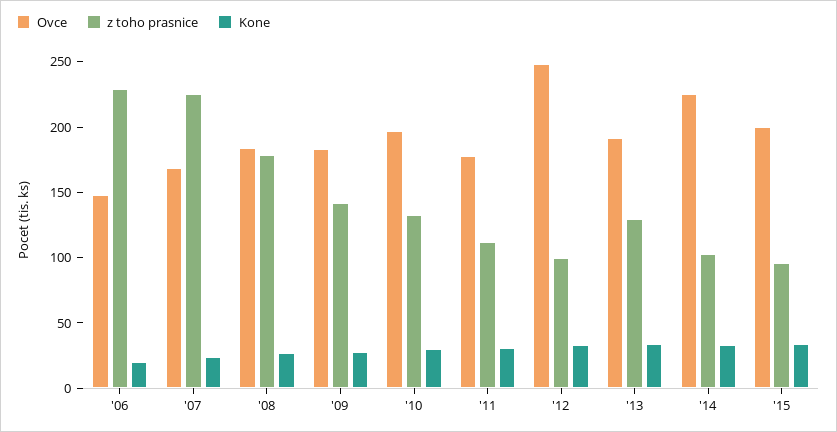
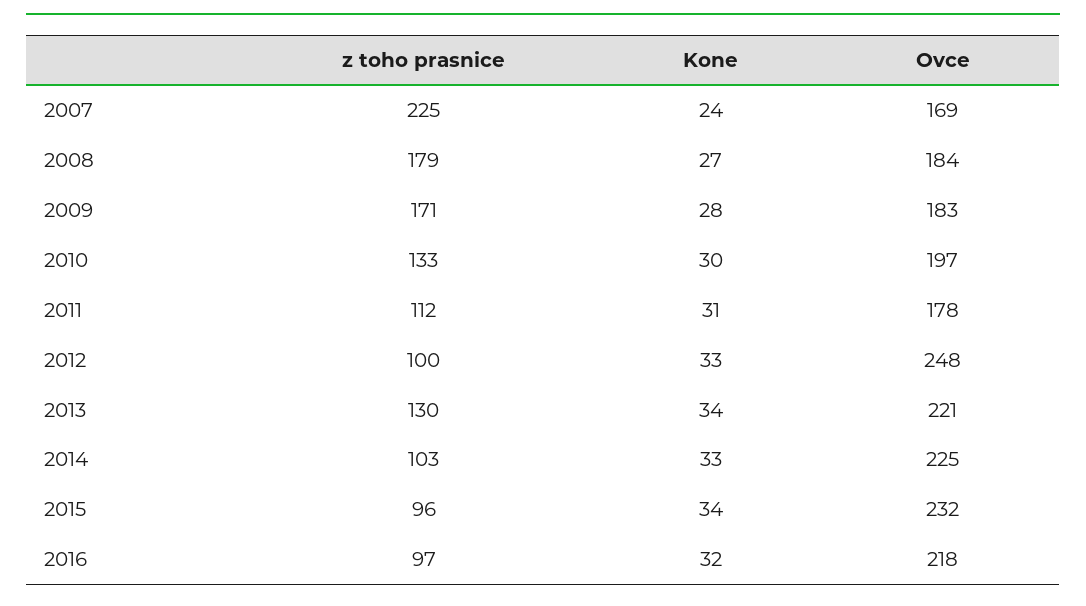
Ovce, '06: 150 -> none
z toho prasnice, '06: 230 -> none
Kone, '06: 20 -> none
z toho prasnice, '09: 140 -> 171
Ovce, '13: 190 -> 221
Ovce, '15: 200 -> 232
z toho prasnice, 2016: none -> 97
Kone, 2016: none -> 32
Ovce, 2016: none -> 218

